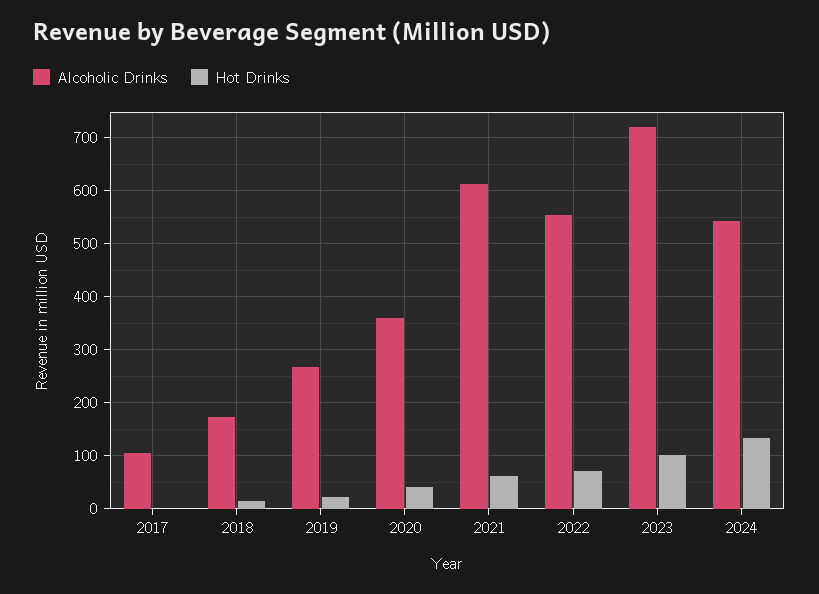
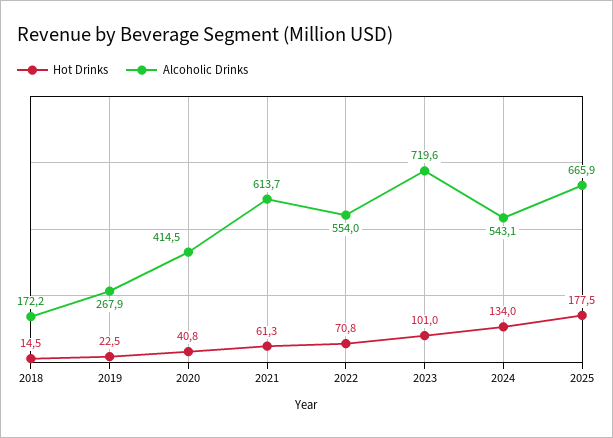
Alcoholic Drinks, 2017: 100 -> none
Hot Drinks, 2017: 0 -> none
Alcoholic Drinks, 2020: 360 -> 414.5
Hot Drinks, 2025: none -> 177.5
Alcoholic Drinks, 2025: none -> 665.9

